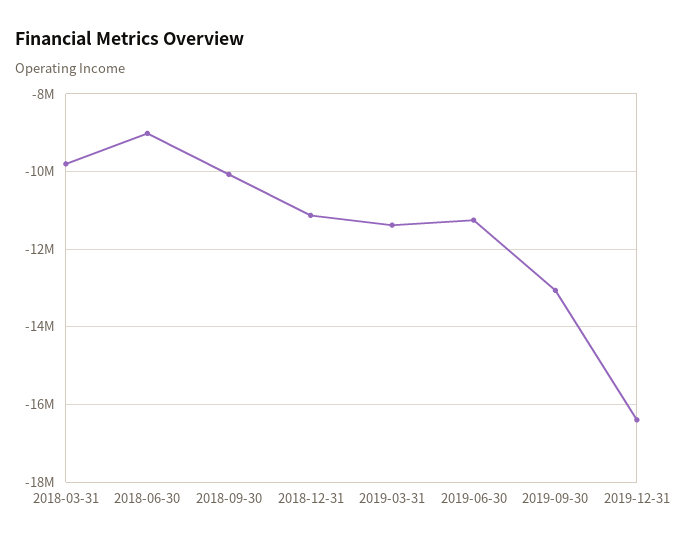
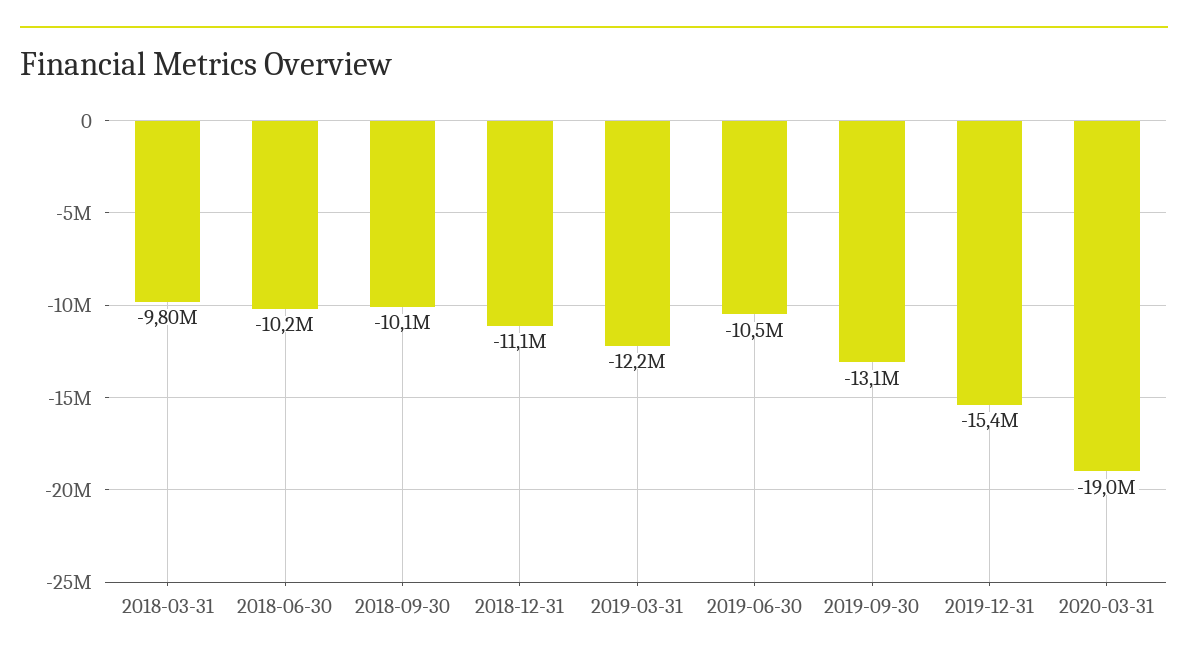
2018-06-30: -9000000 -> -10200000
2019-03-31: -11400000 -> -12200000
2019-06-30: -11200000 -> -10500000
2019-12-31: -16400000 -> -15400000
2020-03-31: none -> -19000000

